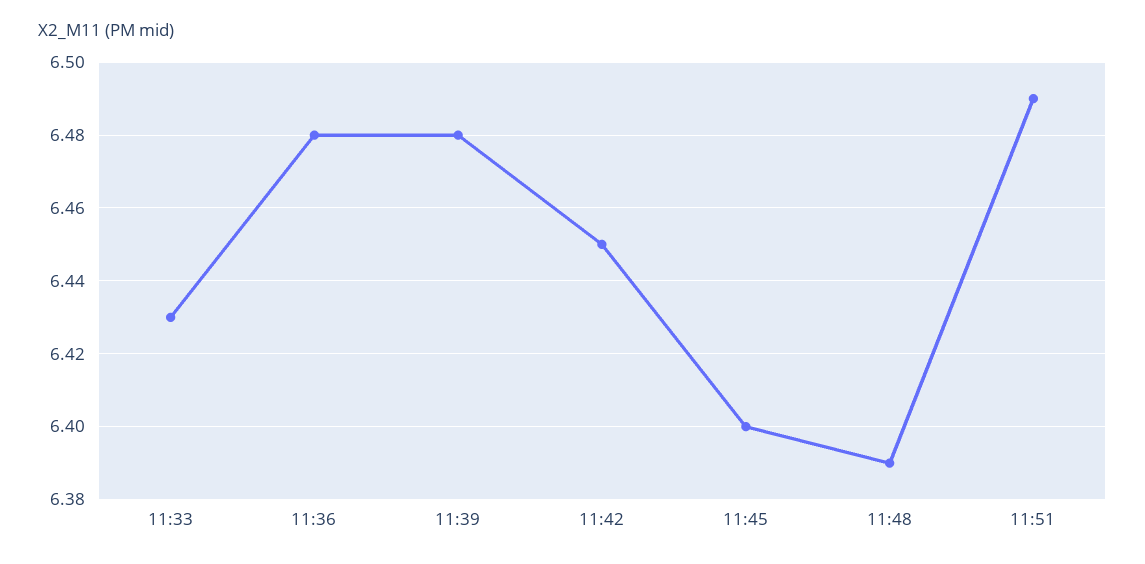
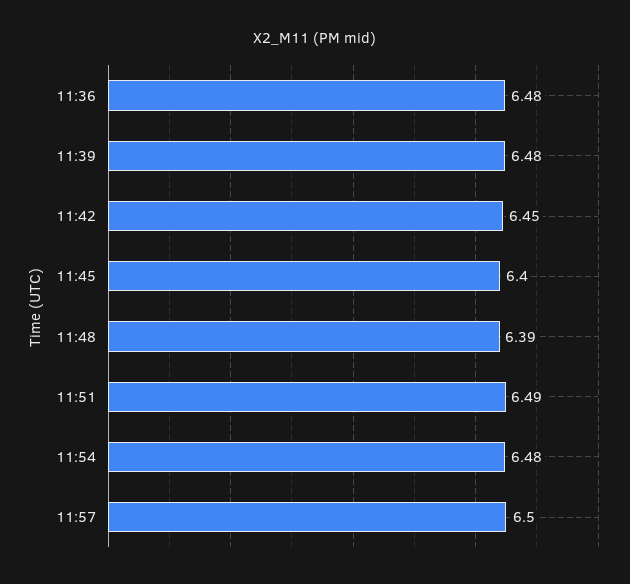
11:33: 6.43 -> none
11:54: none -> 6.48
11:57: none -> 6.5

